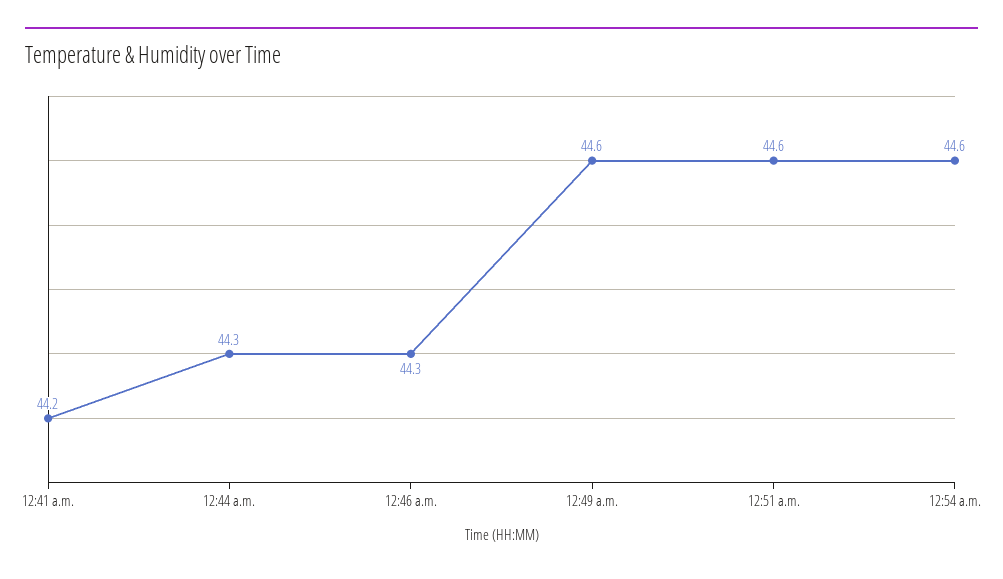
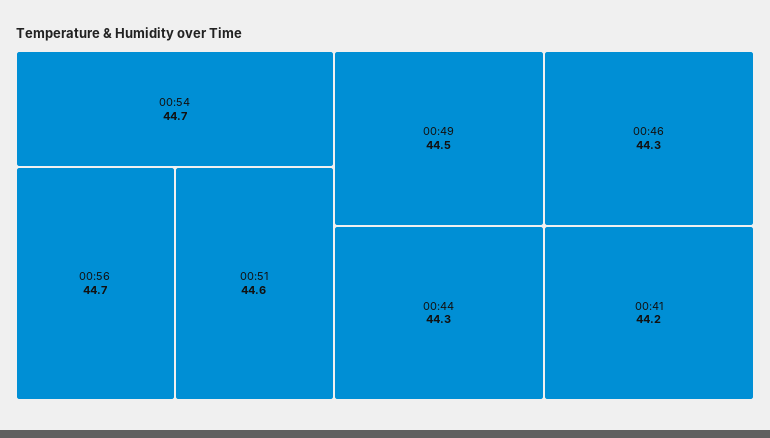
12:49 a.m.: 44.6 -> 44.5
12:54 a.m.: 44.6 -> 44.7
00:56: none -> 44.7

